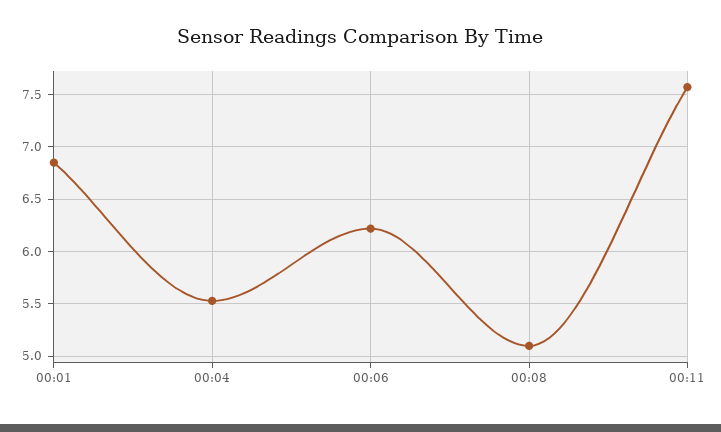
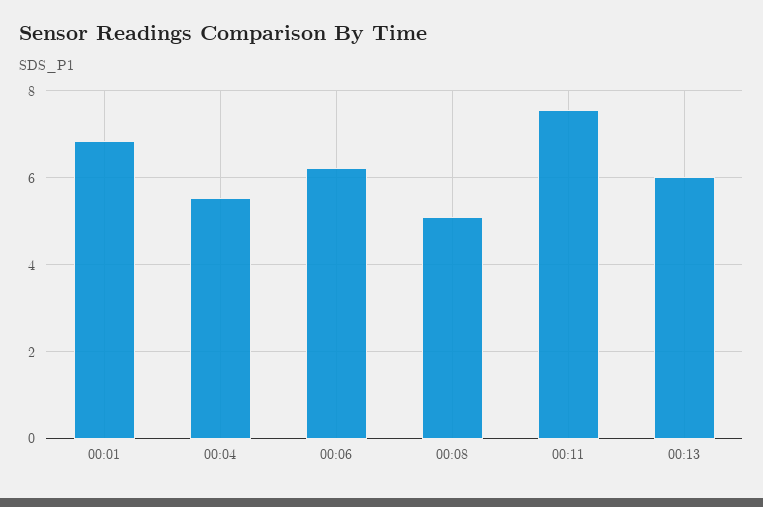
00:13: none -> 6

